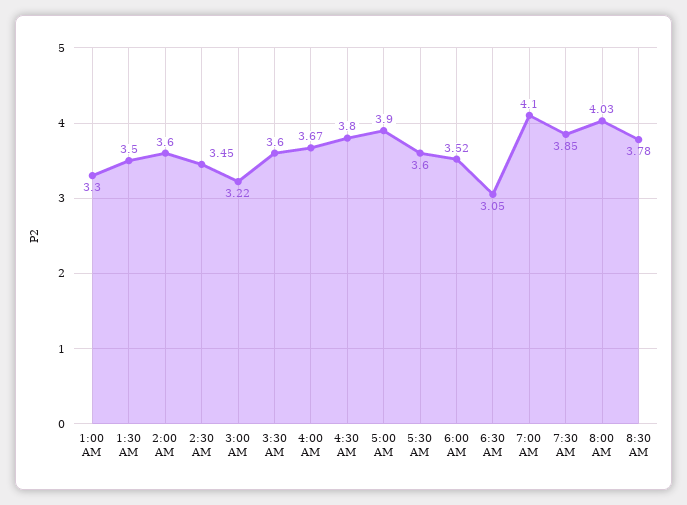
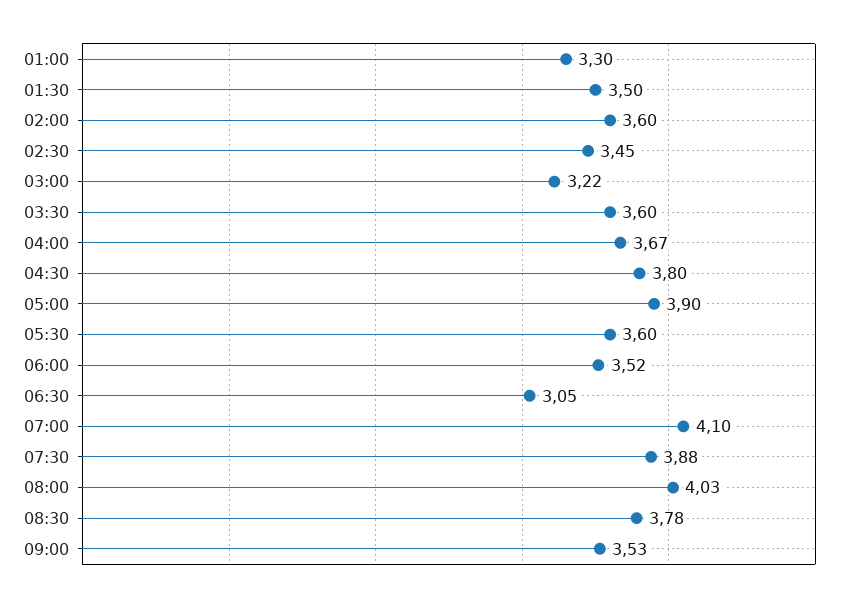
7:30 AM: 3.85 -> 3.88
09:00: none -> 3.53

